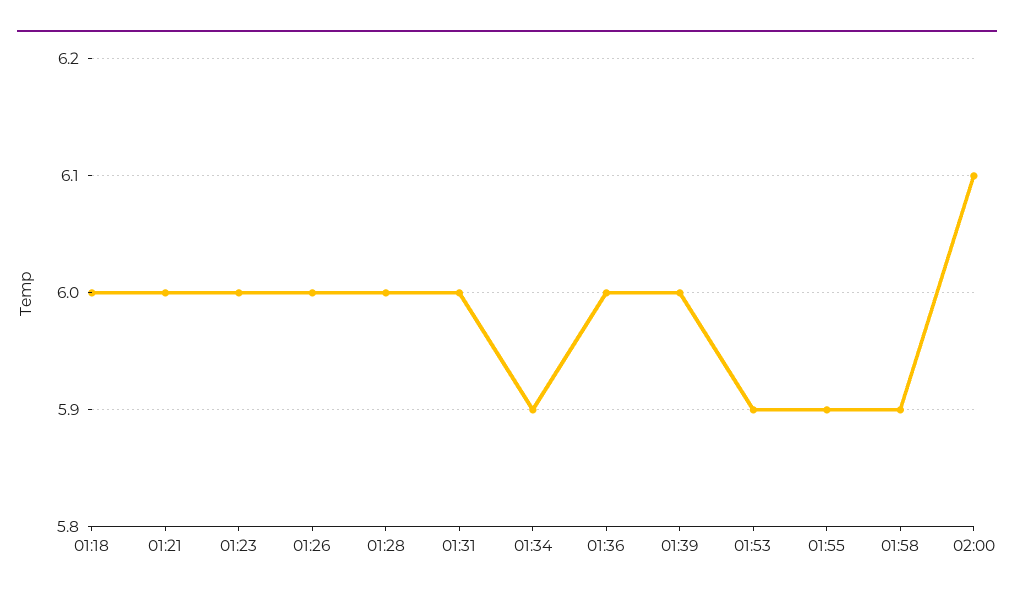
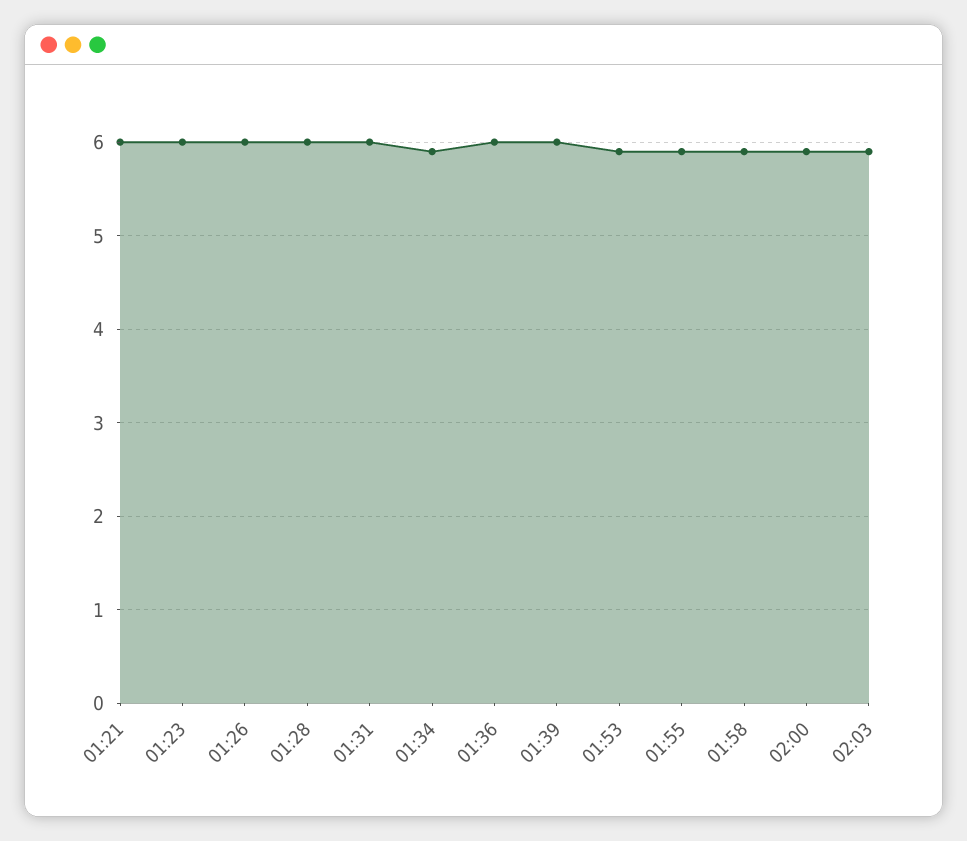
01:18: 6 -> none
02:00: 6.1 -> 5.9
02:03: none -> 5.9

